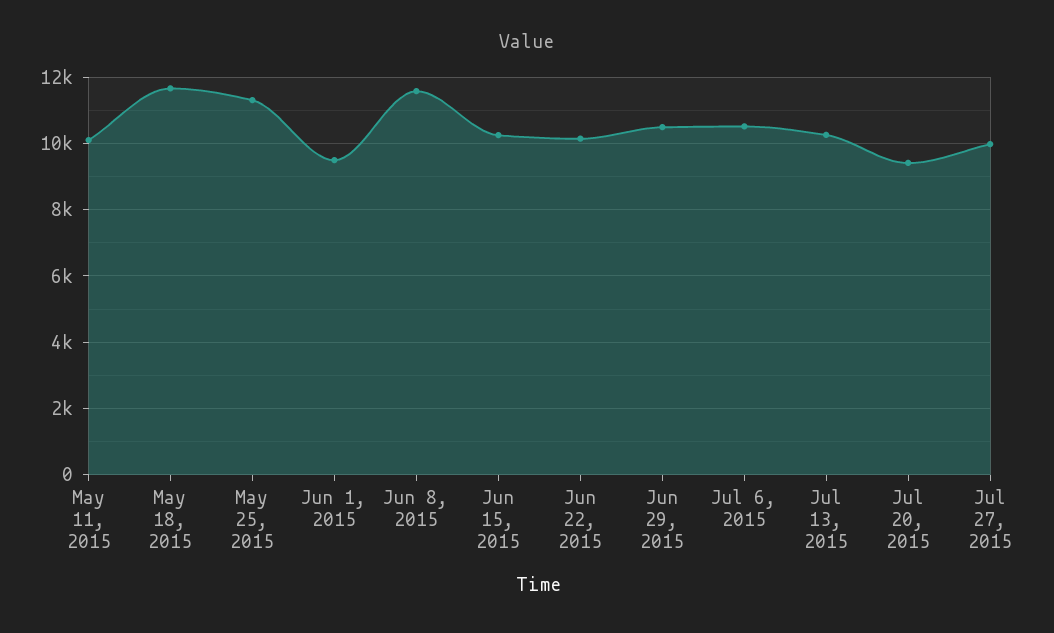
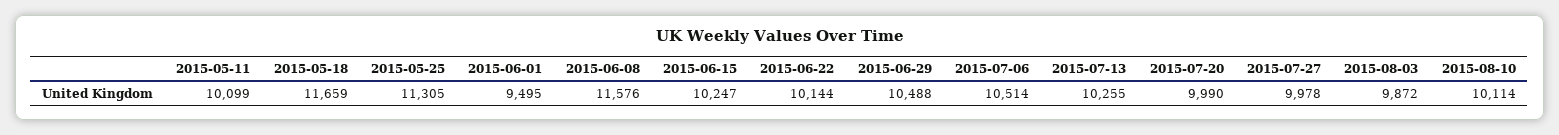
Jul 20, 2015: 9400 -> 9990
2015-08-03: none -> 9872
2015-08-10: none -> 10114

